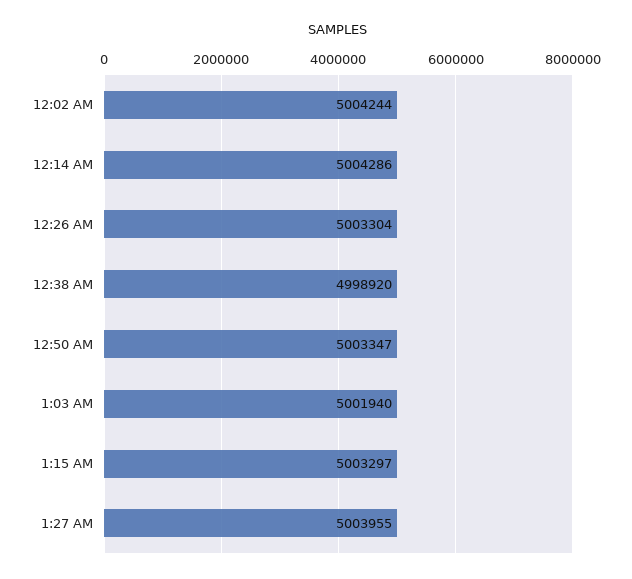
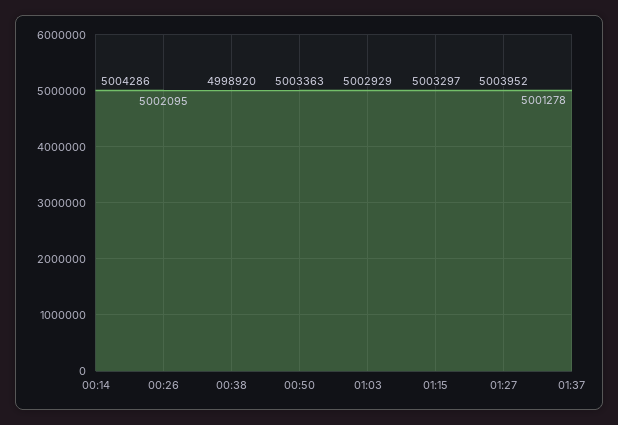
12:02 AM: 5004244 -> none
12:26 AM: 5003304 -> 5002095
12:50 AM: 5003347 -> 5003363
1:03 AM: 5001940 -> 5002929
1:27 AM: 5003955 -> 5003952
01:37: none -> 5001278

